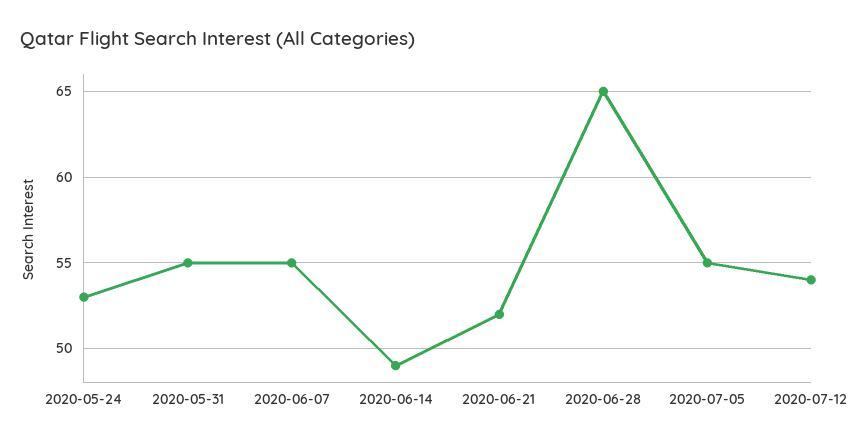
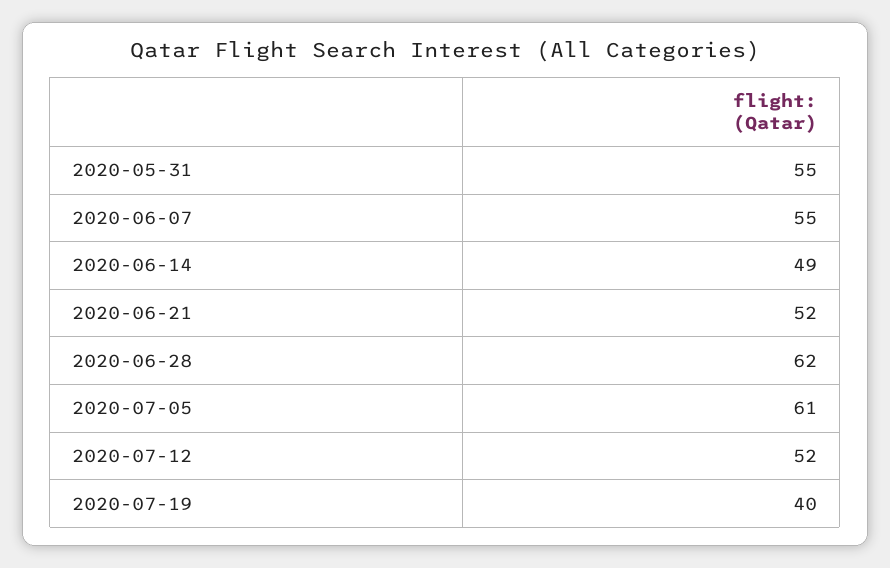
2020-05-24: 53 -> none
2020-06-28: 65 -> 62
2020-07-05: 55 -> 61
2020-07-12: 54 -> 52
2020-07-19: none -> 40

